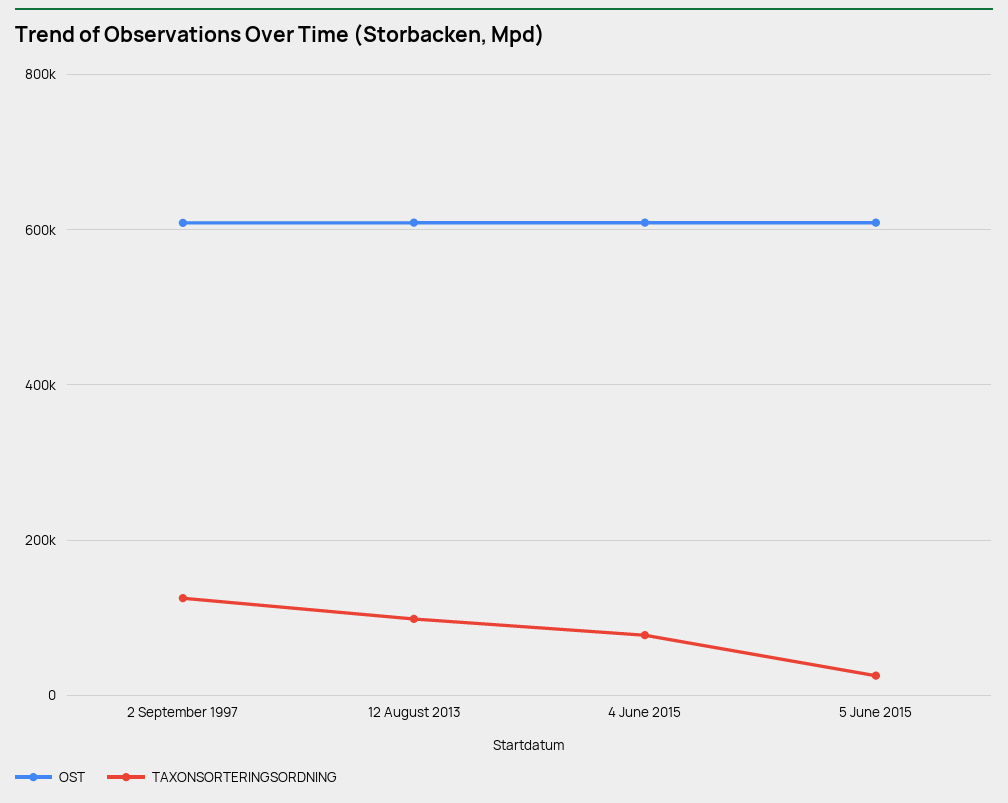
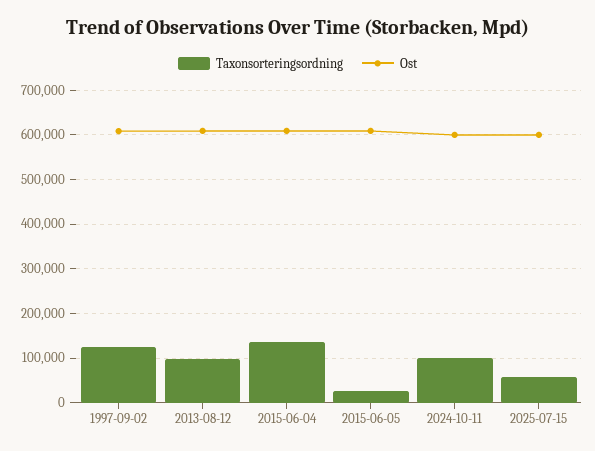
TAXONSORTERINGSORDNING, 4 June 2015: 80000 -> 140000
TAXONSORTERINGSORDNING, 2024-10-11: none -> 100000
OST, 2024-10-11: none -> 600000
TAXONSORTERINGSORDNING, 2025-07-15: none -> 60000
OST, 2025-07-15: none -> 600000

